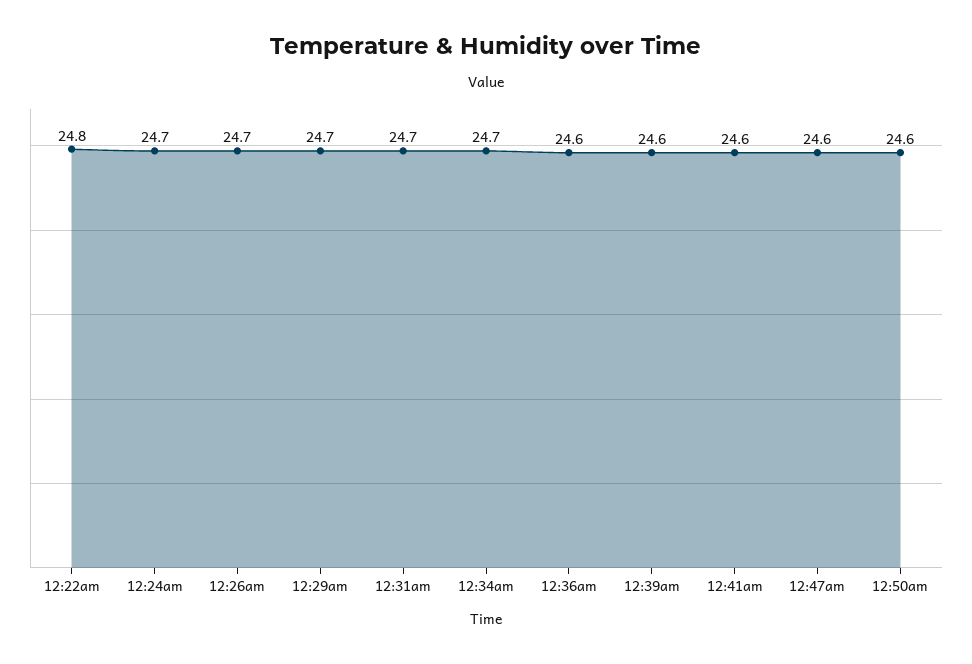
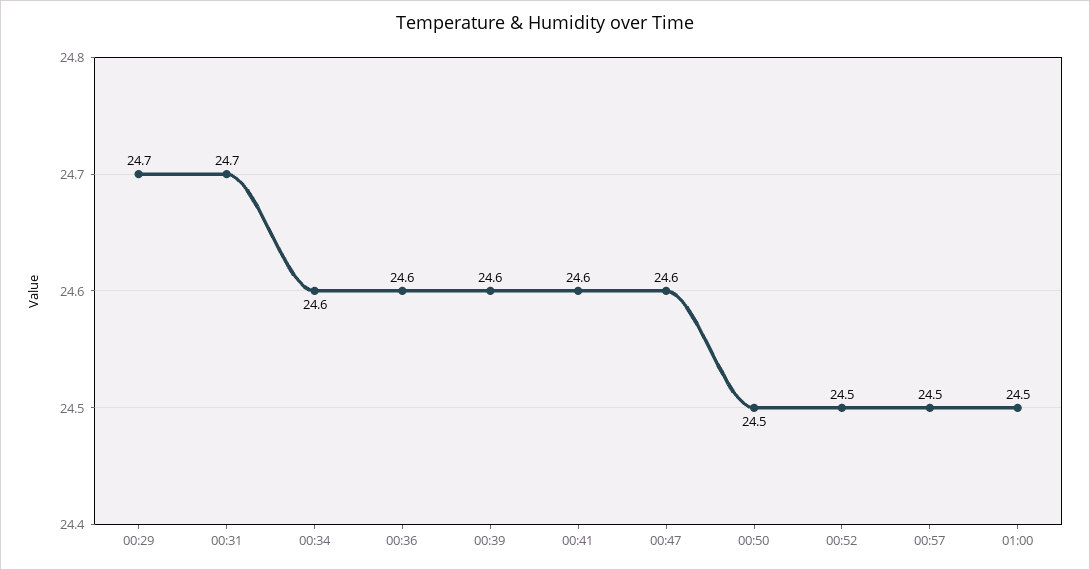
12:22am: 24.8 -> none
12:24am: 24.7 -> none
12:26am: 24.7 -> none
12:34am: 24.7 -> 24.6
12:50am: 24.6 -> 24.5
00:52: none -> 24.5
00:57: none -> 24.5
01:00: none -> 24.5

